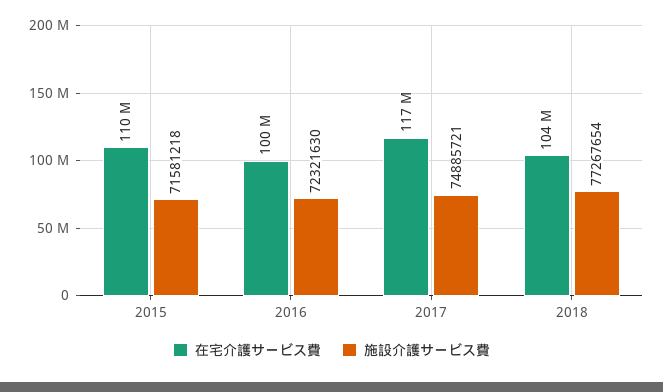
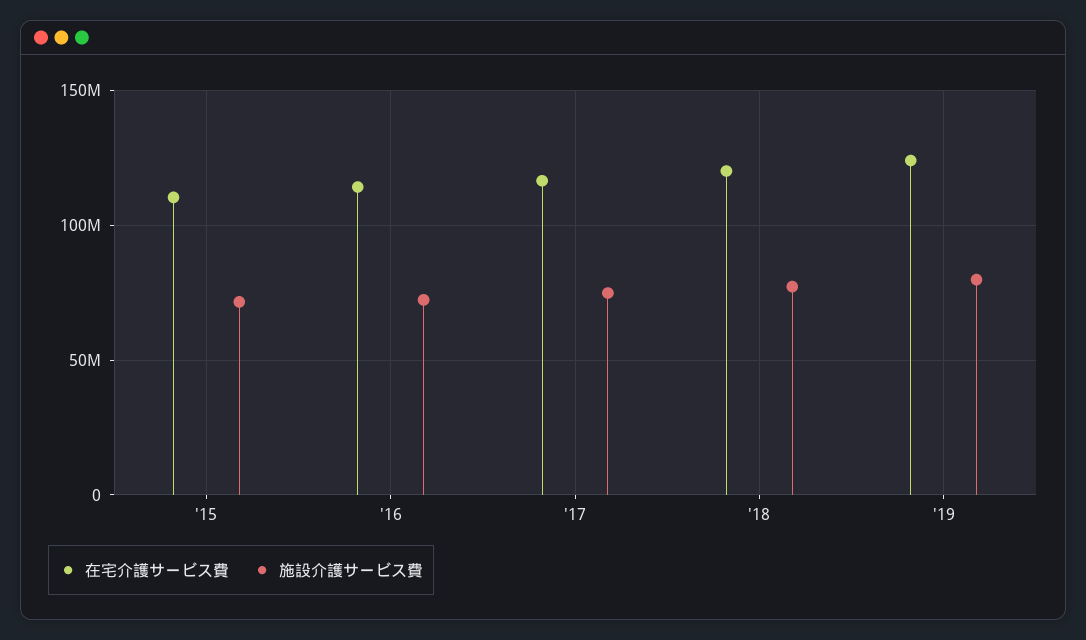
在宅介護サービス費, 2016: 100000000 -> 115000000
在宅介護サービス費, 2018: 104000000 -> 120000000
在宅介護サービス費, '19: none -> 125000000
施設介護サービス費, '19: none -> 80000000

